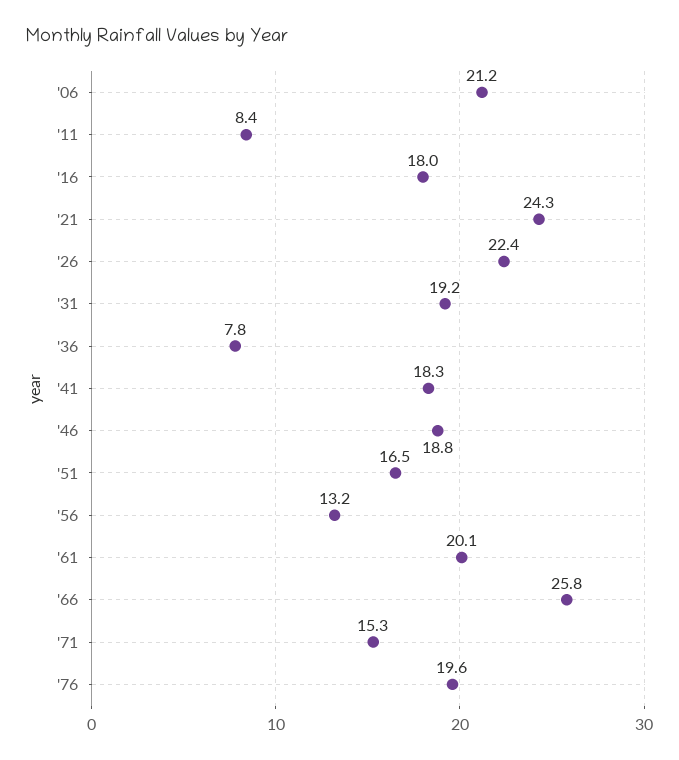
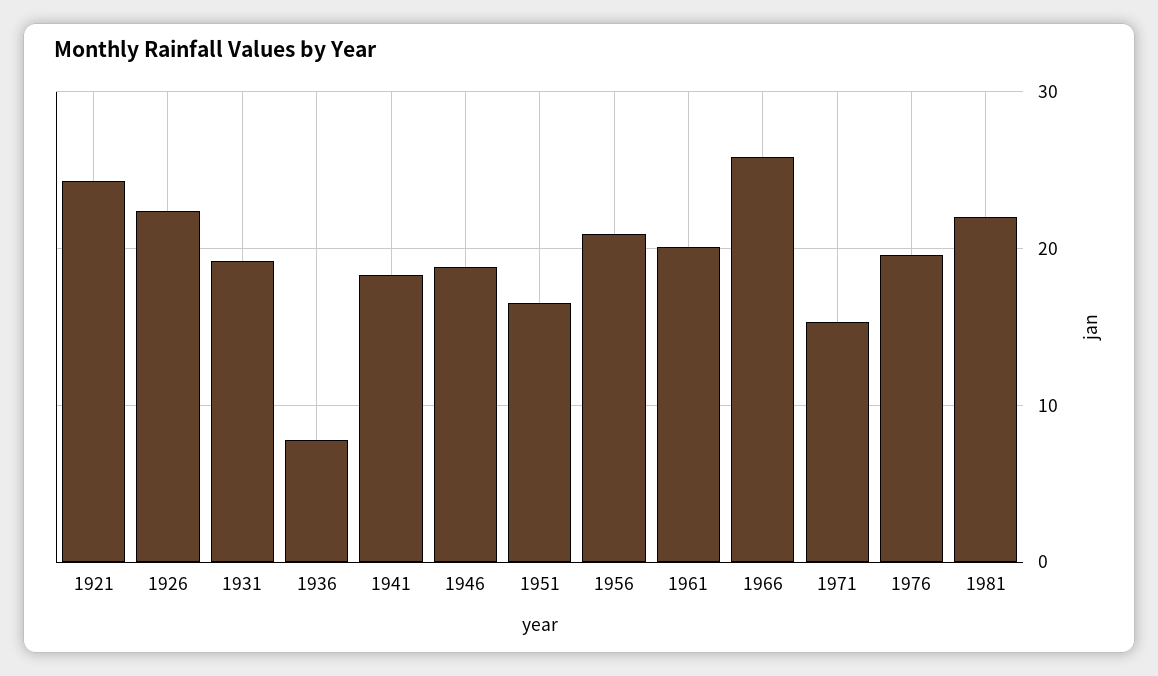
'06: 21.2 -> none
'11: 8.4 -> none
'16: 18 -> none
'56: 13.2 -> 21
1981: none -> 22

